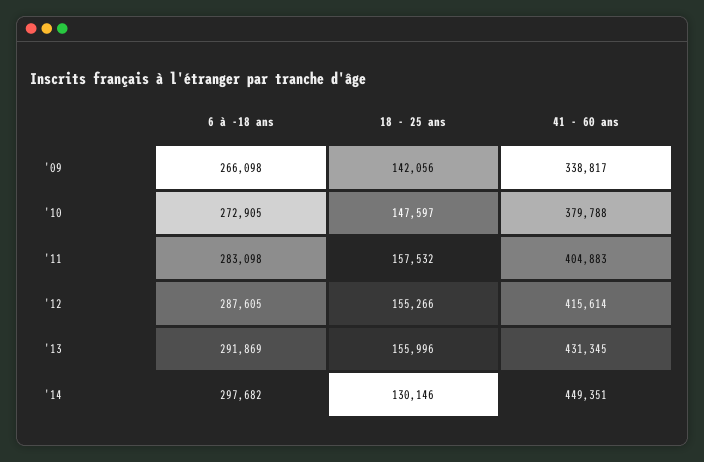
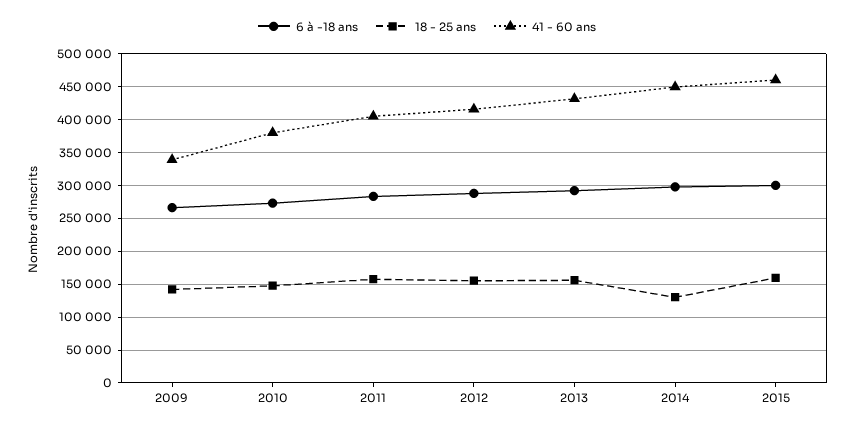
6 à -18 ans, 2015: none -> 300000
18 - 25 ans, 2015: none -> 160000
41 - 60 ans, 2015: none -> 460000

